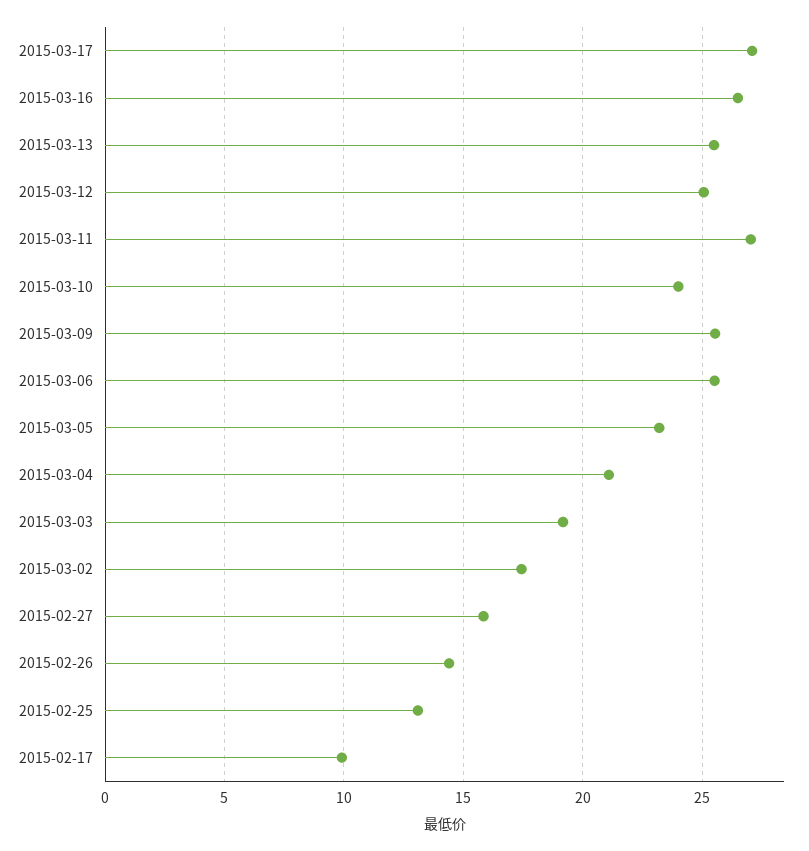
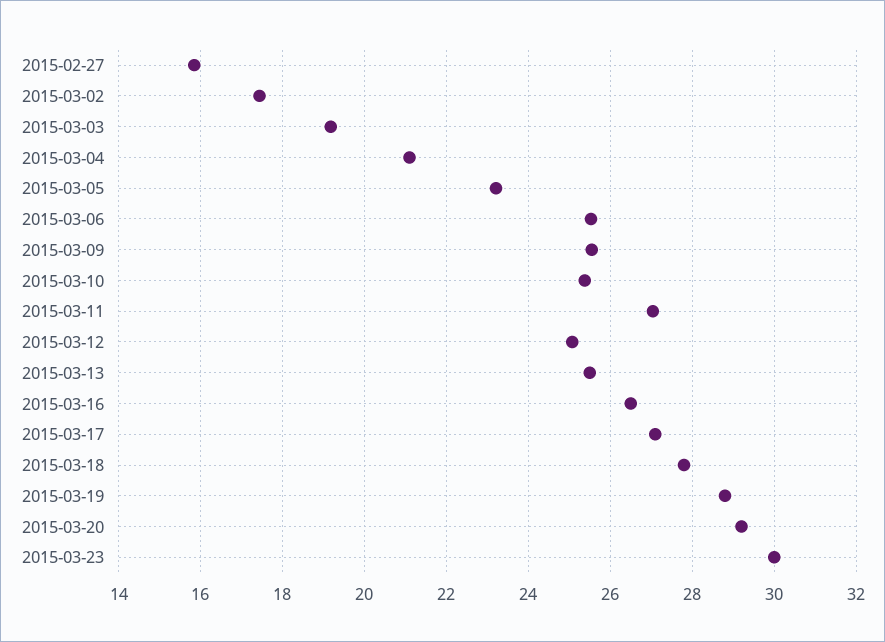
2015-03-10: 24 -> 25.4
2015-02-26: 14.5 -> none
2015-02-25: 13 -> none
2015-02-17: 10 -> none
2015-03-18: none -> 27.8
2015-03-19: none -> 28.8
2015-03-20: none -> 29.2
2015-03-23: none -> 30

